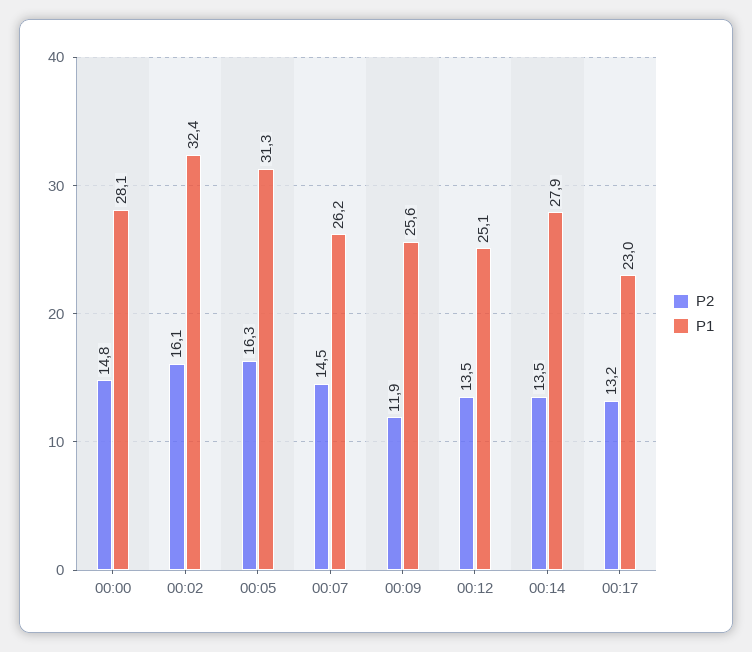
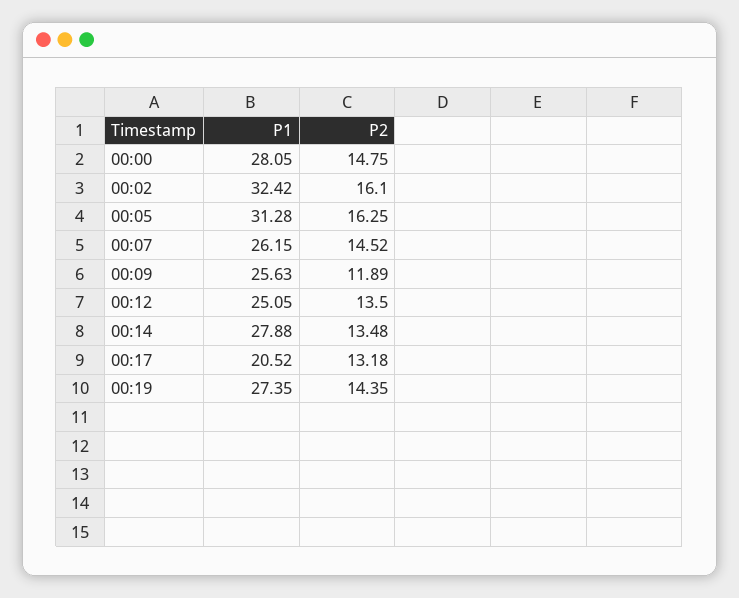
P1, 00:17: 23 -> 20.52
P1, 00:19: none -> 27.35
P2, 00:19: none -> 14.35

